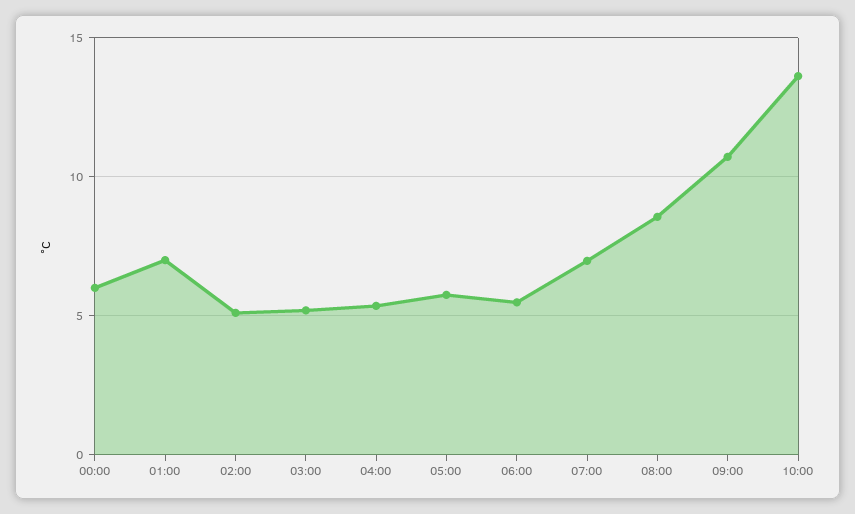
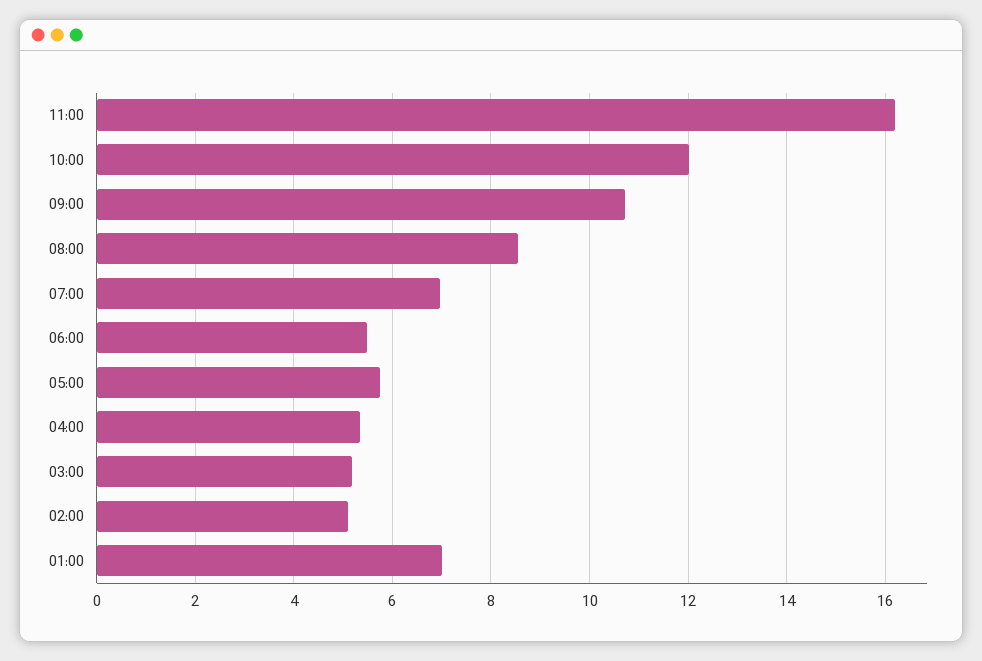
00:00: 6 -> none
10:00: 13.5 -> 12
11:00: none -> 16.2

